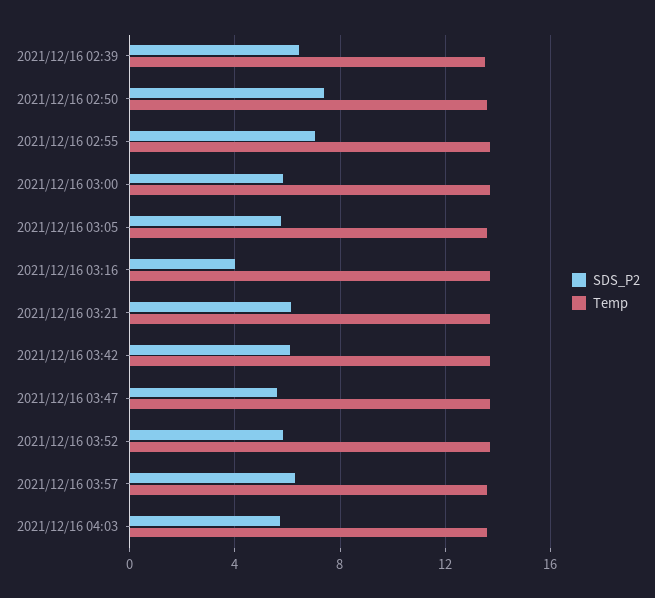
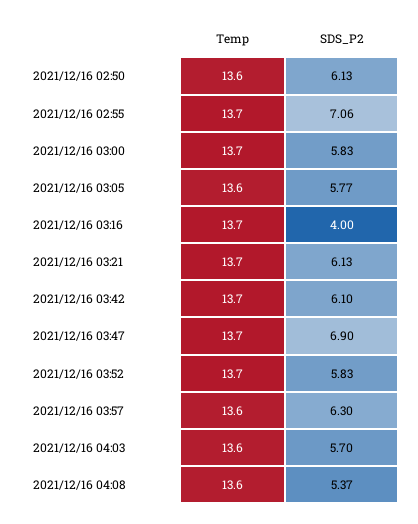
SDS_P2, 2021/12/16 02:39: 6.5 -> none
Temp, 2021/12/16 02:39: 13.5 -> none
SDS_P2, 2021/12/16 02:50: 7.5 -> 6.13
SDS_P2, 2021/12/16 03:47: 5.5 -> 6.9
Temp, 2021/12/16 04:08: none -> 13.6
SDS_P2, 2021/12/16 04:08: none -> 5.37

